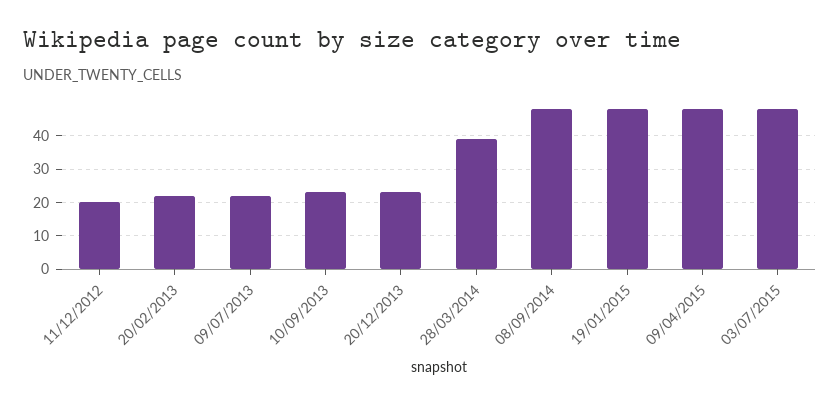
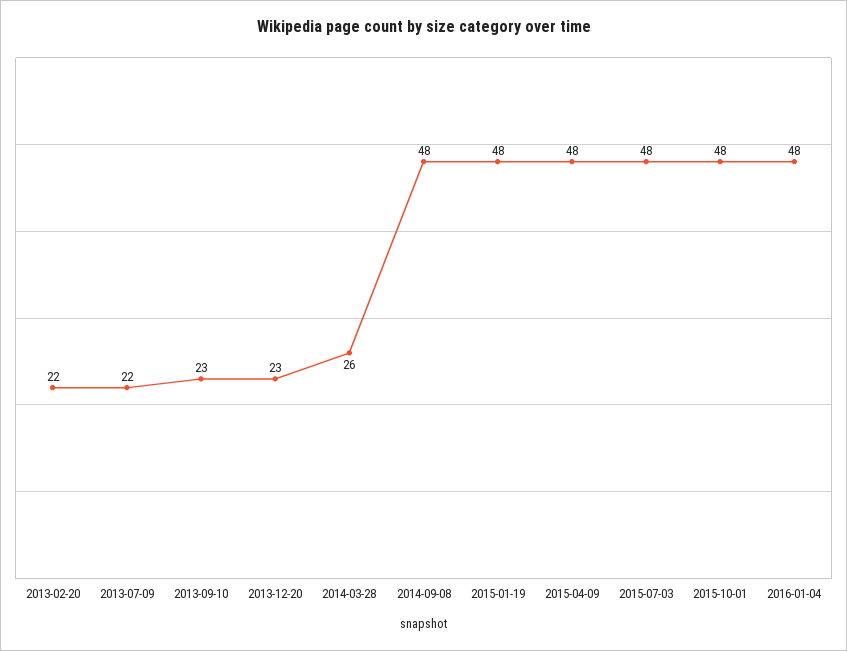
11/12/2012: 20 -> none
28/03/2014: 40 -> 26
2015-10-01: none -> 48
2016-01-04: none -> 48

